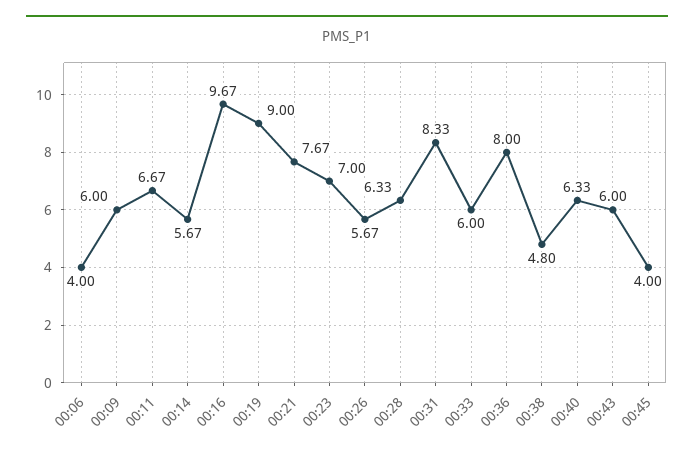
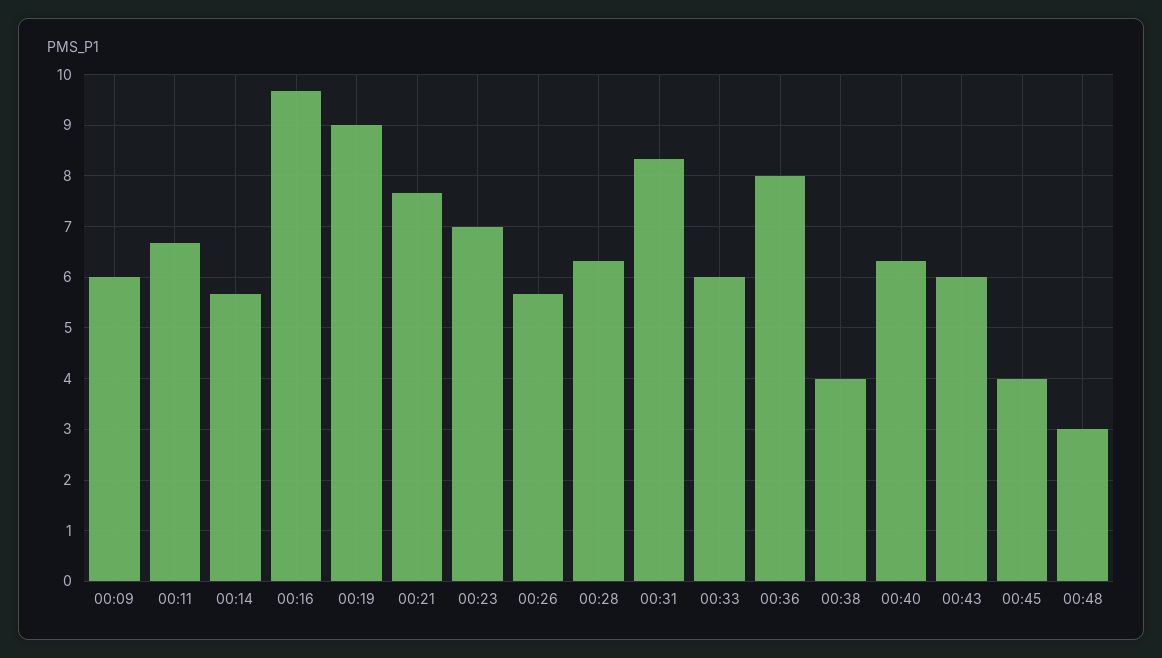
00:06: 4 -> none
00:38: 4.8 -> 4
00:48: none -> 3

